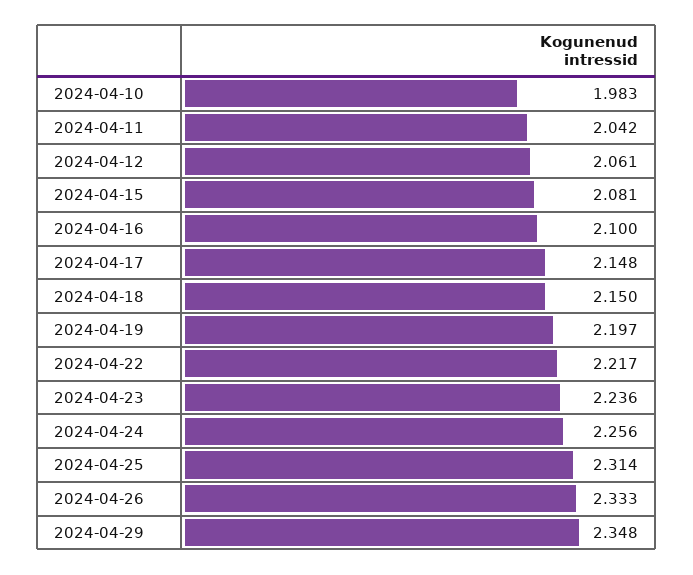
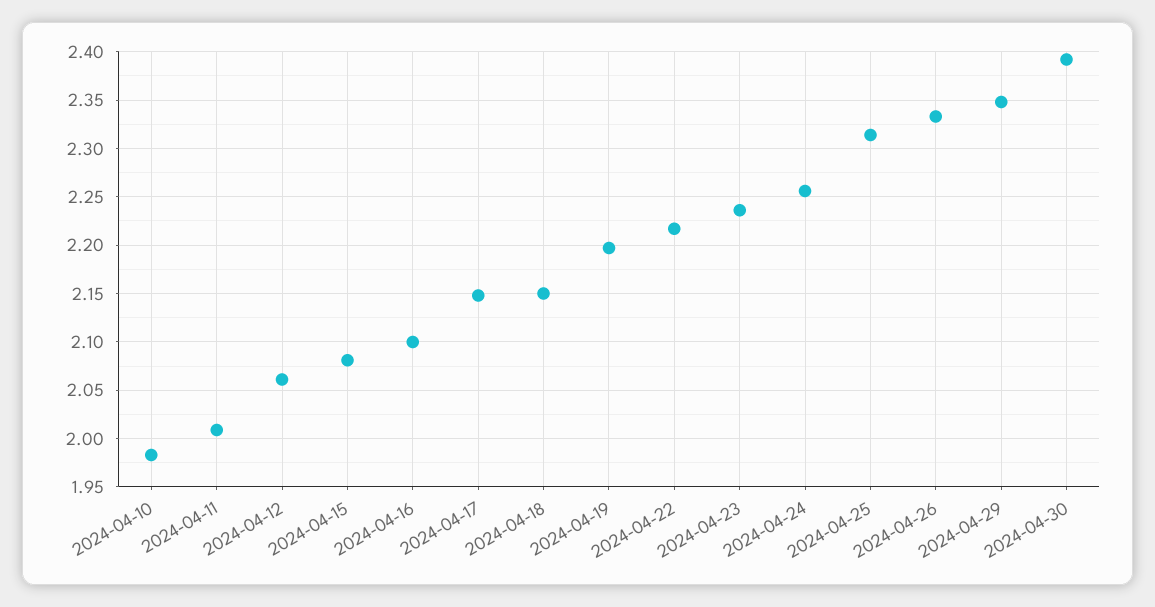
2024-04-11: 2.042 -> 2.01
2024-04-30: none -> 2.39

